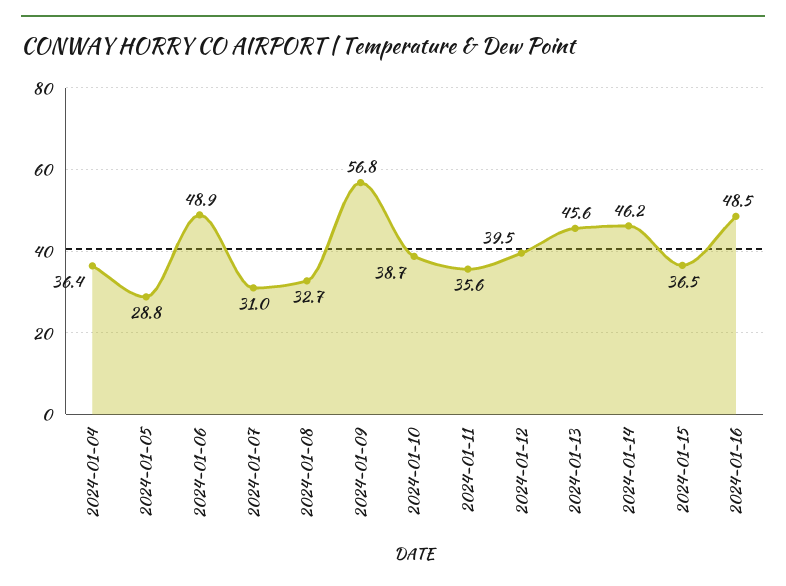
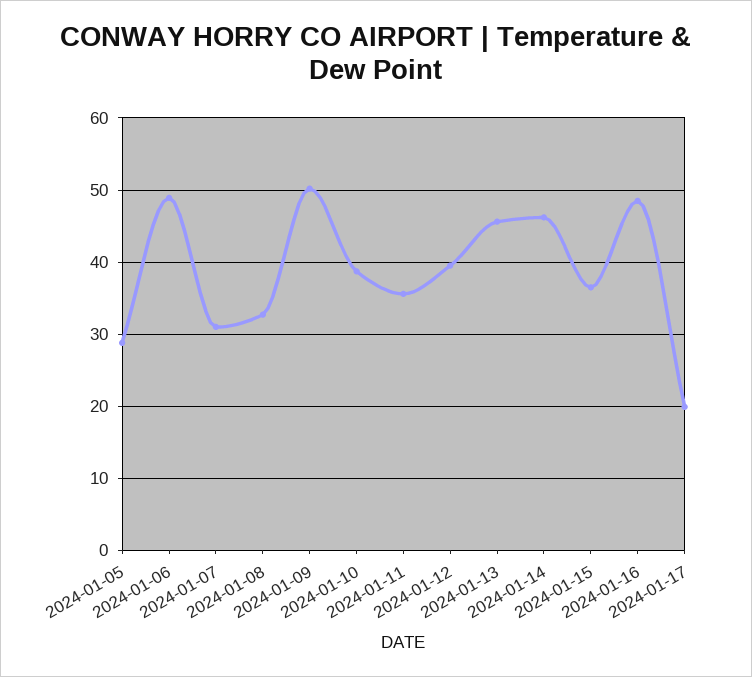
2024-01-04: 36.4 -> none
2024-01-09: 56.8 -> 50
2024-01-17: none -> 20

